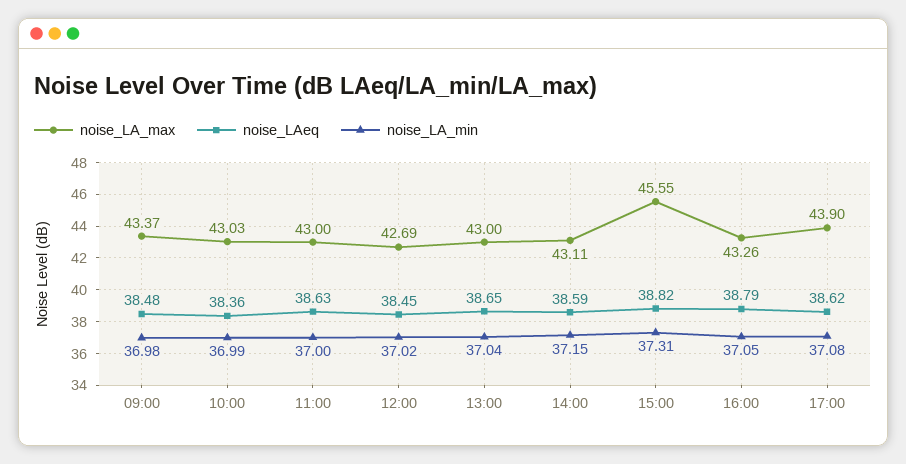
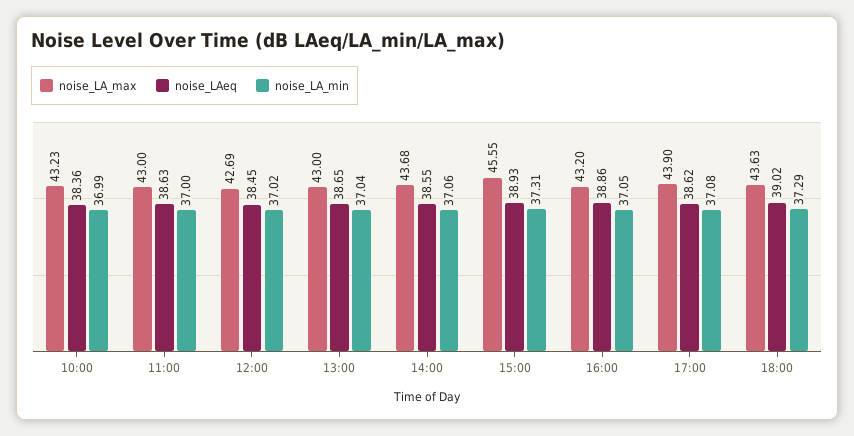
noise_LA_max, 09:00: 43.37 -> none
noise_LAeq, 09:00: 38.48 -> none
noise_LA_min, 09:00: 36.98 -> none
noise_LA_max, 10:00: 43.03 -> 43.23
noise_LA_max, 14:00: 43.11 -> 43.68
noise_LAeq, 14:00: 38.59 -> 38.55
noise_LA_min, 14:00: 37.15 -> 37.06
noise_LAeq, 15:00: 38.82 -> 38.93
noise_LA_max, 16:00: 43.26 -> 43.2
noise_LAeq, 16:00: 38.79 -> 38.86
noise_LA_max, 18:00: none -> 43.63
noise_LAeq, 18:00: none -> 39.02
noise_LA_min, 18:00: none -> 37.29

